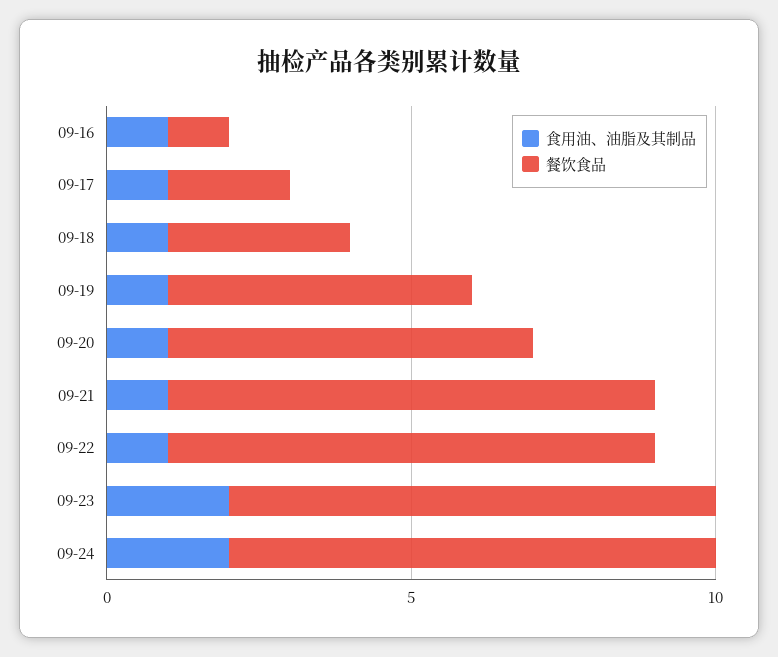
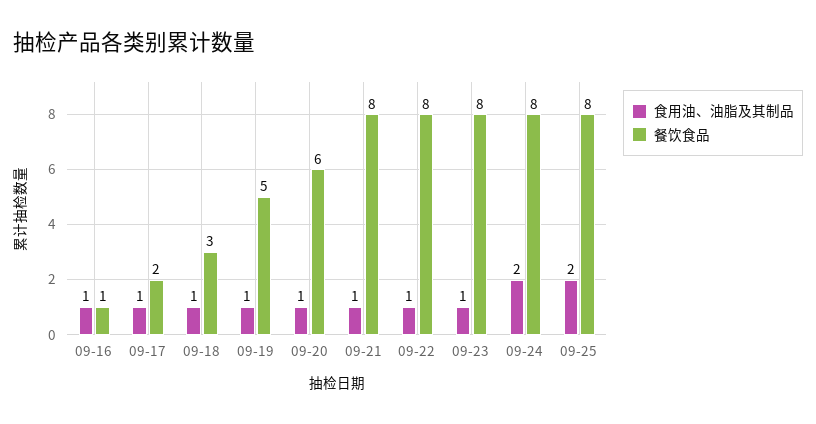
食用油、油脂及其制品, 09-23: 2 -> 1
食用油、油脂及其制品, 09-25: none -> 2
餐饮食品, 09-25: none -> 8

